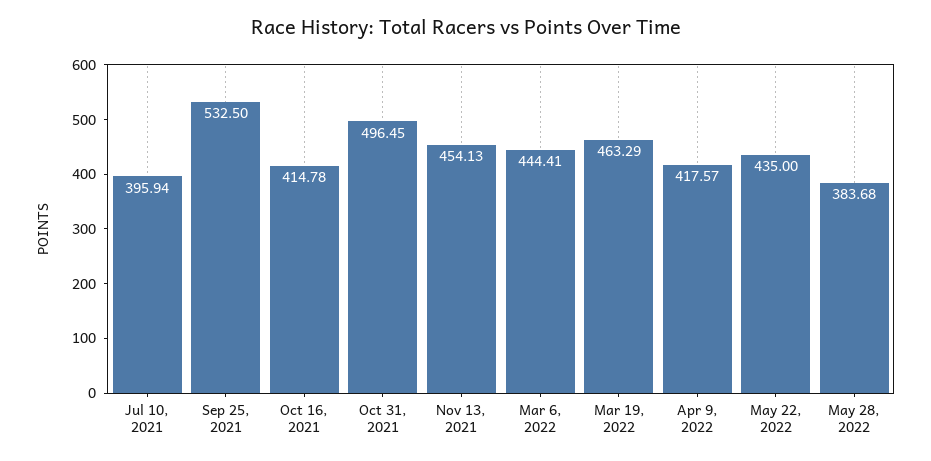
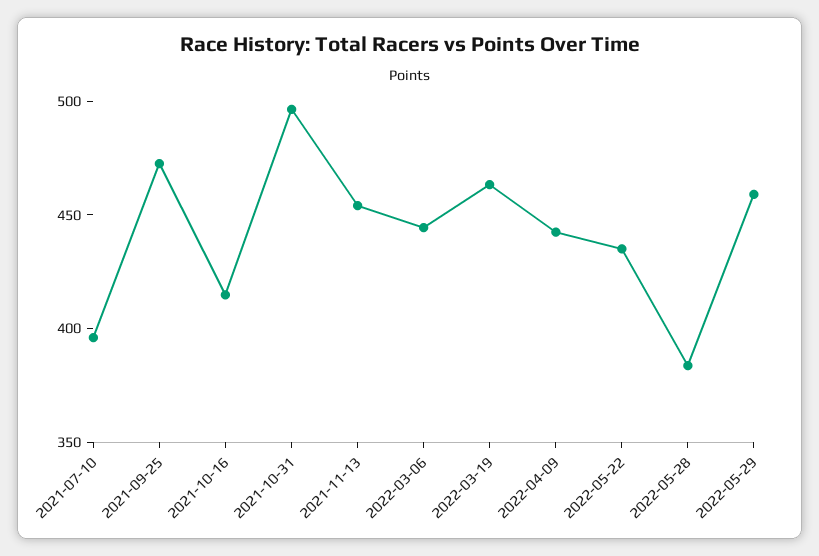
Sep 25, 2021: 532.5 -> 470
Apr 9, 2022: 417.57 -> 440
2022-05-29: none -> 460

